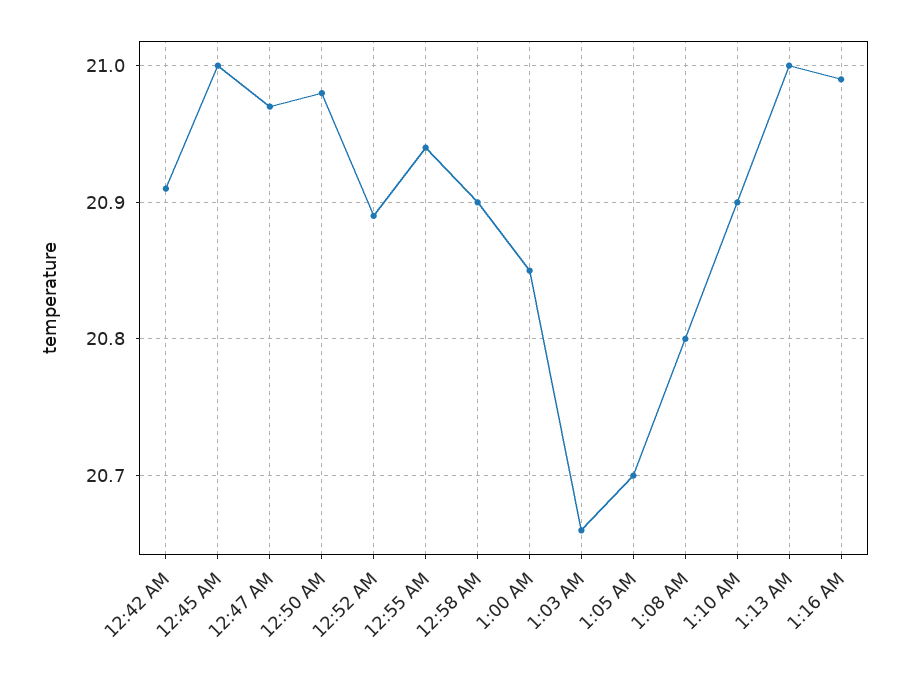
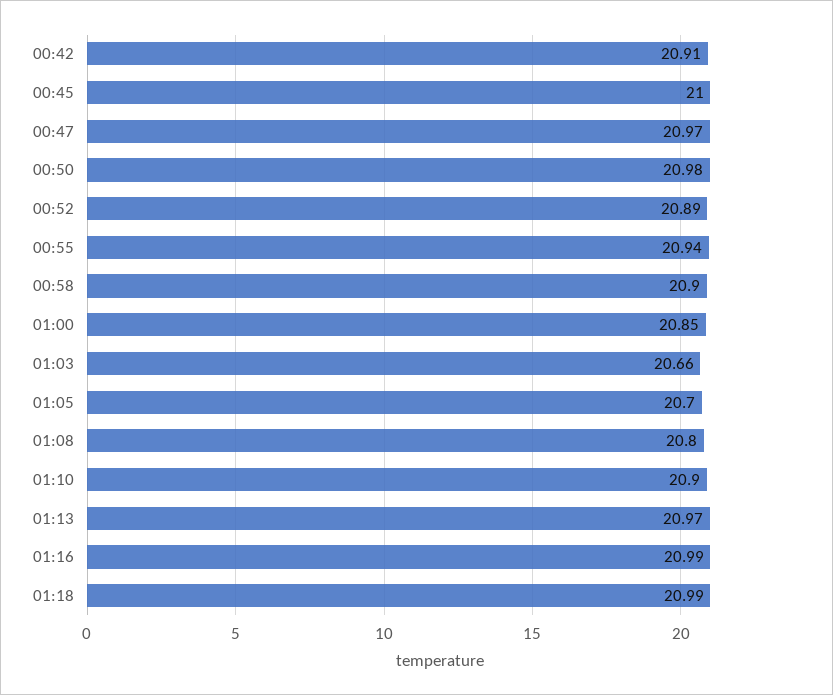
1:13 AM: 21 -> 20.97
01:18: none -> 20.99

